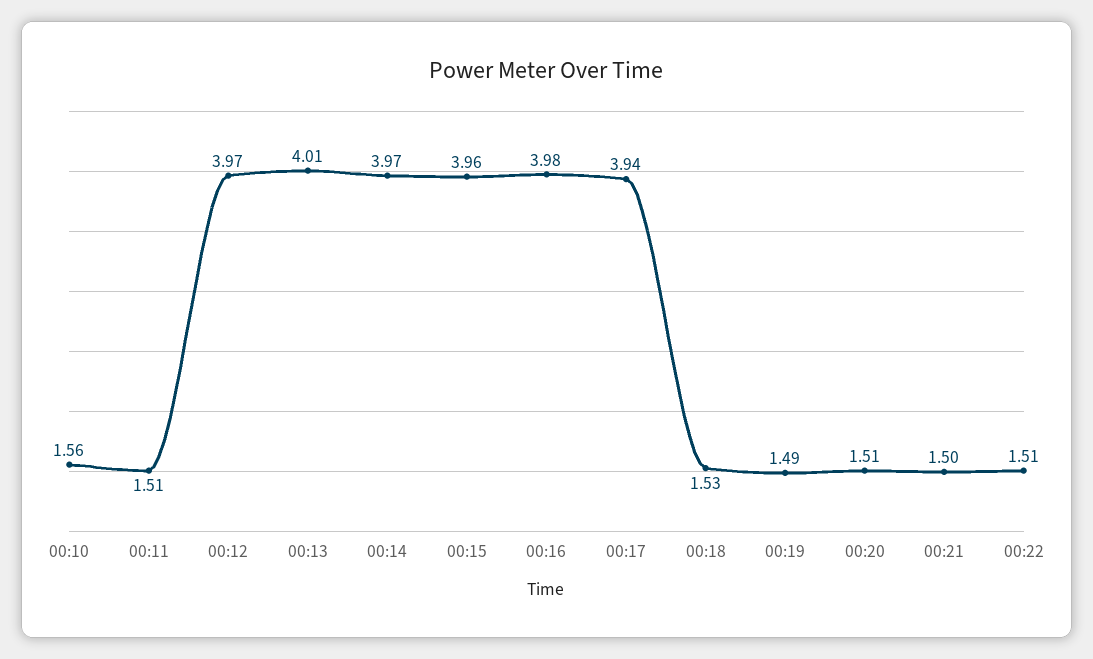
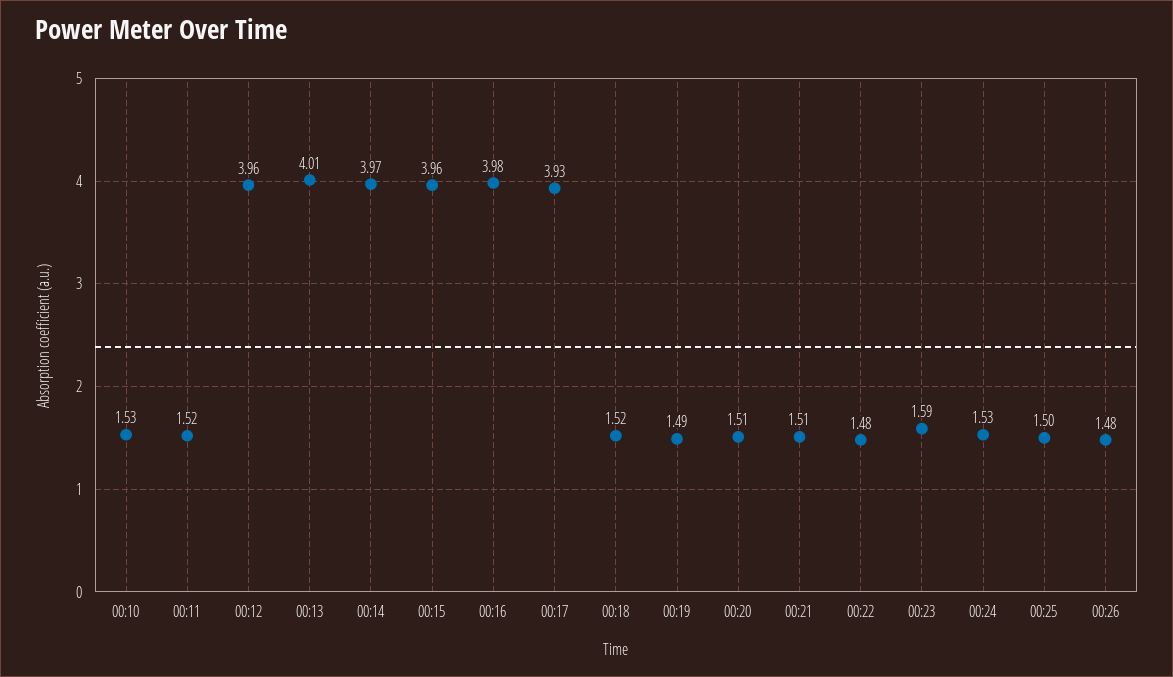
00:10: 1.56 -> 1.53
00:11: 1.51 -> 1.52
00:12: 3.97 -> 3.96
00:17: 3.94 -> 3.93
00:18: 1.53 -> 1.52
00:21: 1.5 -> 1.51
00:22: 1.51 -> 1.48
00:23: none -> 1.59
00:24: none -> 1.53
00:25: none -> 1.5
00:26: none -> 1.48

